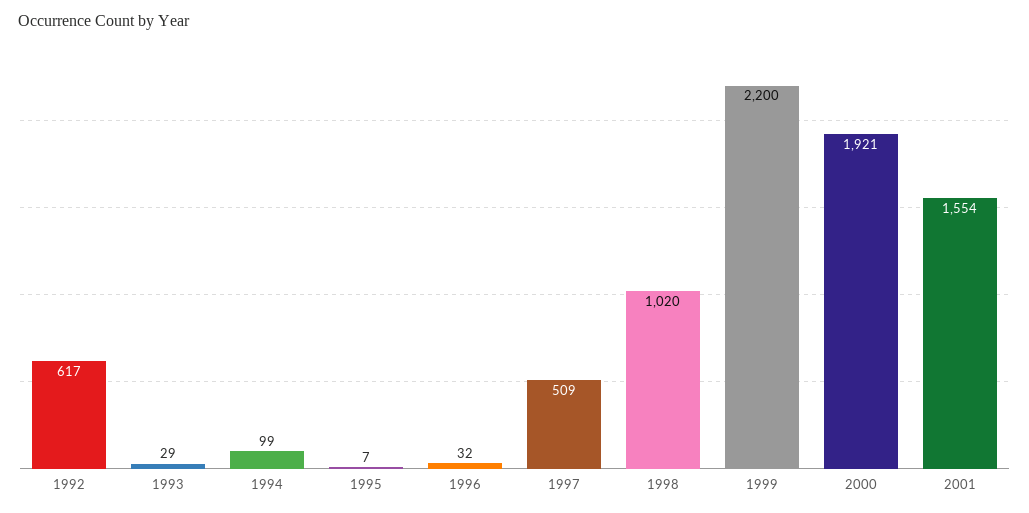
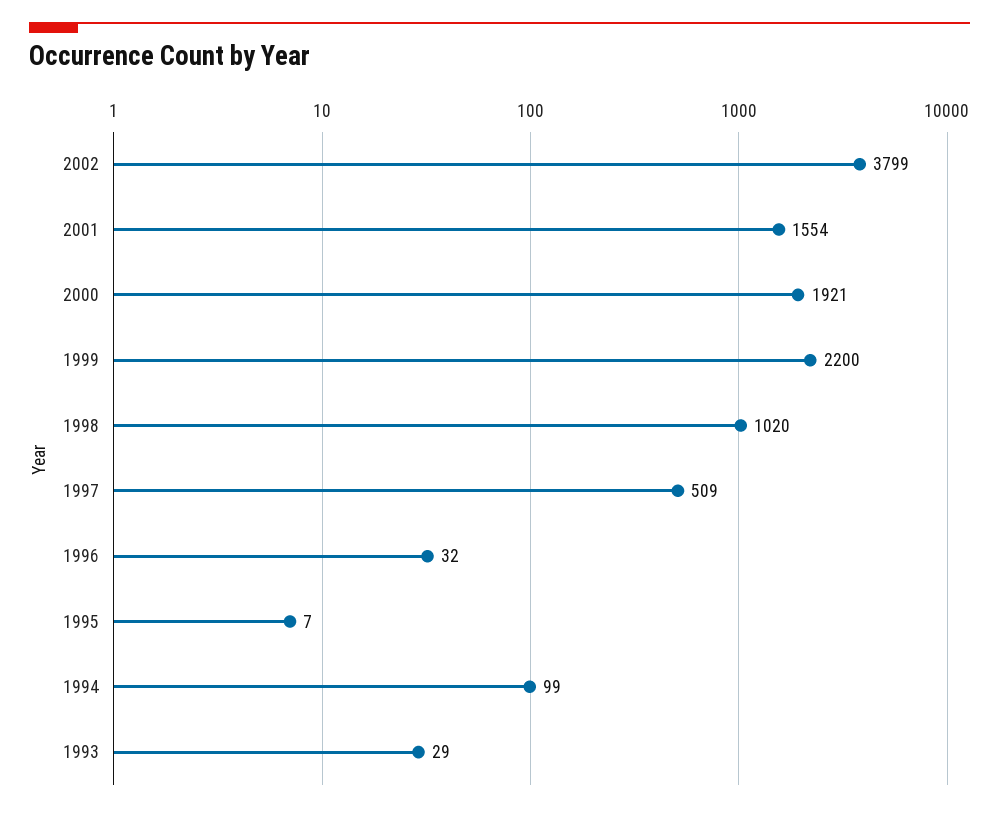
1992: 617 -> none
2002: none -> 3799

